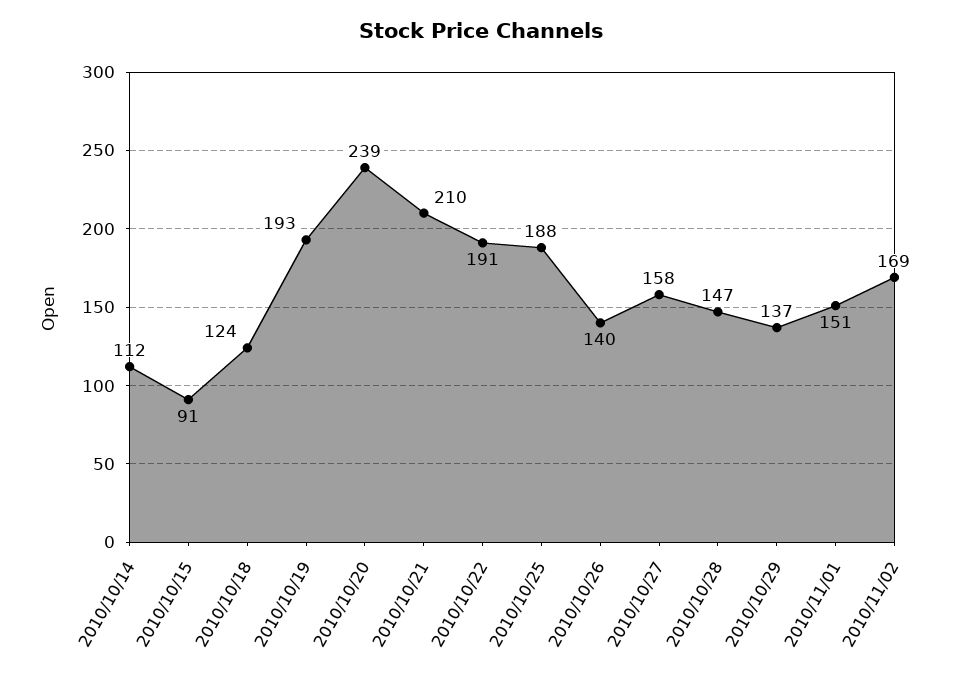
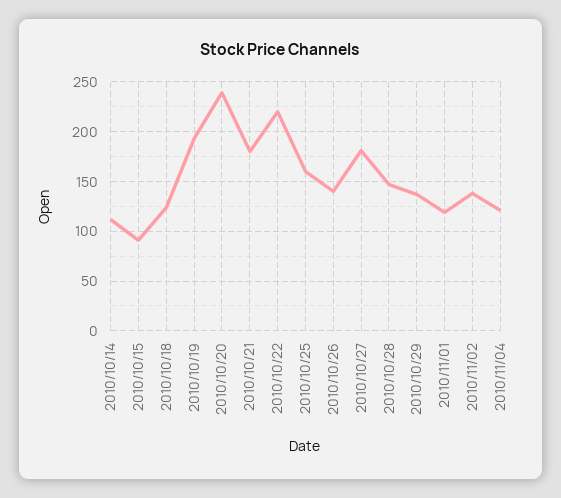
2010/10/21: 210 -> 180
2010/10/22: 191 -> 220
2010/10/25: 188 -> 160
2010/10/27: 158 -> 180
2010/11/01: 151 -> 120
2010/11/02: 169 -> 140
2010/11/04: none -> 120

